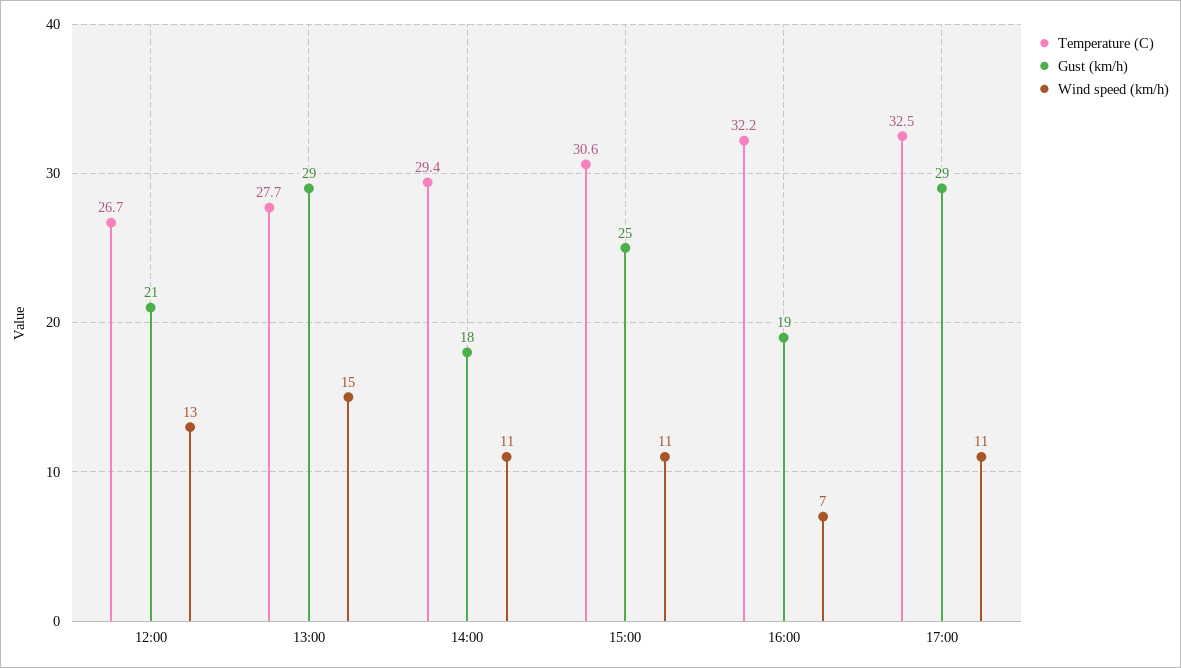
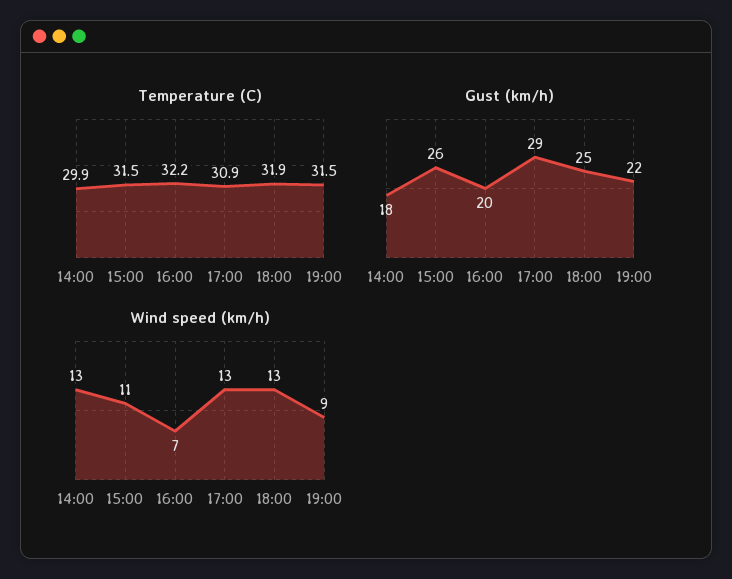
Temperature (C), 12:00: 26.7 -> none
Gust (km/h), 12:00: 21 -> none
Wind speed (km/h), 12:00: 13 -> none
Temperature (C), 13:00: 27.7 -> none
Gust (km/h), 13:00: 29 -> none
Wind speed (km/h), 13:00: 15 -> none
Temperature (C), 14:00: 29.4 -> 29.9
Wind speed (km/h), 14:00: 11 -> 13
Temperature (C), 15:00: 30.6 -> 31.5
Gust (km/h), 15:00: 25 -> 26
Gust (km/h), 16:00: 19 -> 20
Temperature (C), 17:00: 32.5 -> 30.9
Wind speed (km/h), 17:00: 11 -> 13
Temperature (C), 18:00: none -> 31.9
Temperature (C), 19:00: none -> 31.5
Gust (km/h), 18:00: none -> 25
Gust (km/h), 19:00: none -> 22
Wind speed (km/h), 18:00: none -> 13
Wind speed (km/h), 19:00: none -> 9

